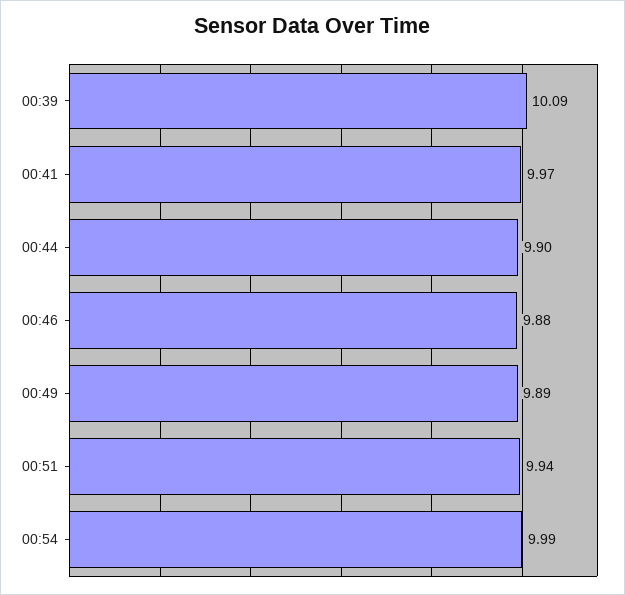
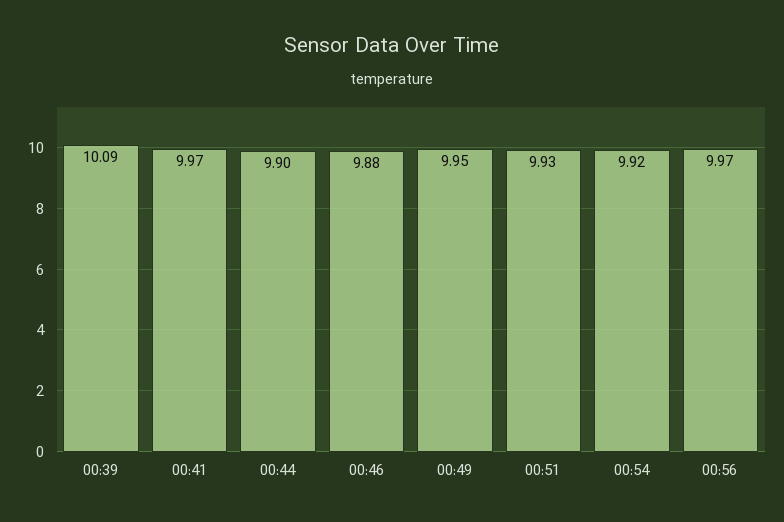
00:49: 9.89 -> 9.95
00:51: 9.94 -> 9.93
00:54: 9.99 -> 9.92
00:56: none -> 9.97

